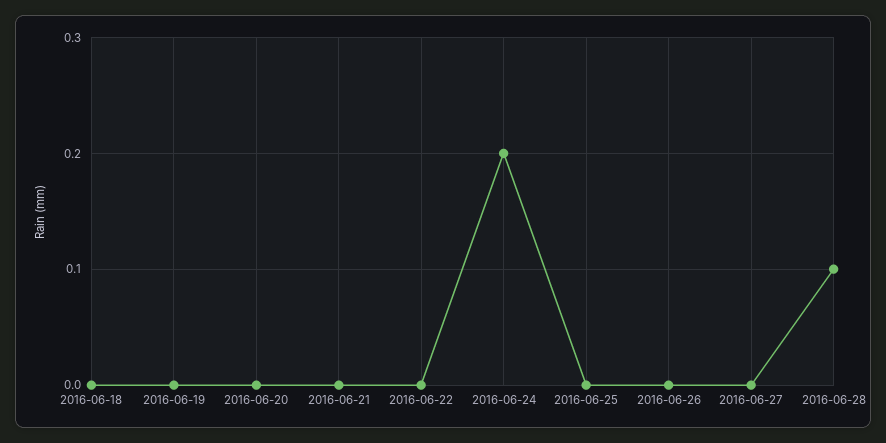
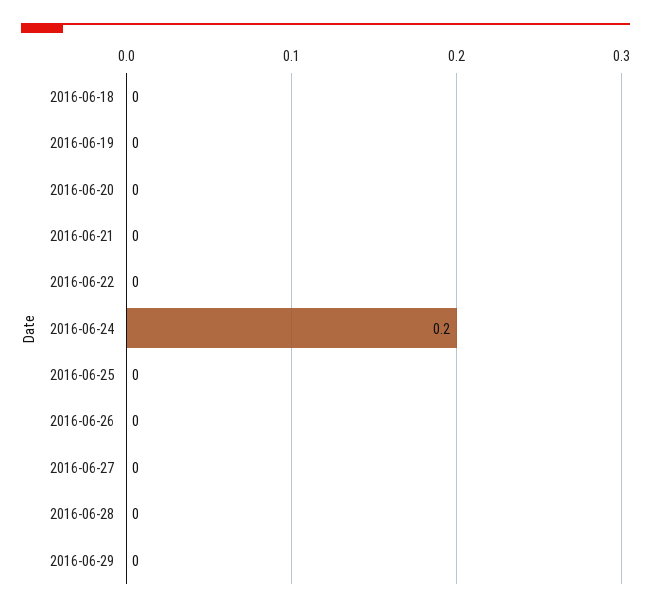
2016-06-28: 0.1 -> 0
2016-06-29: none -> 0

